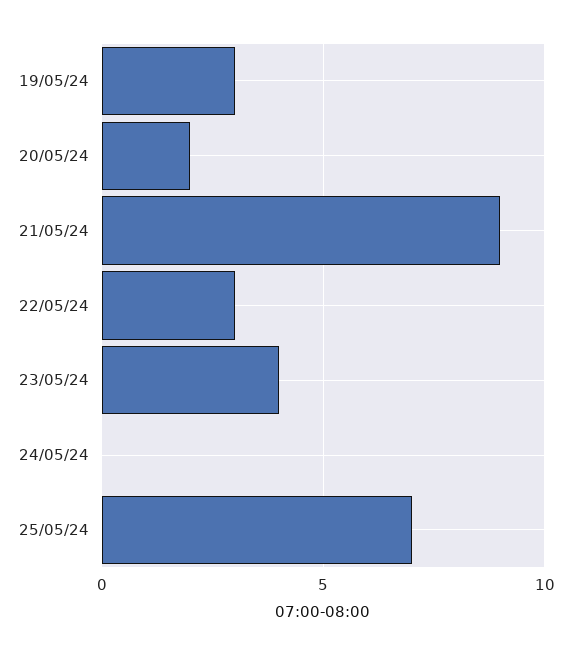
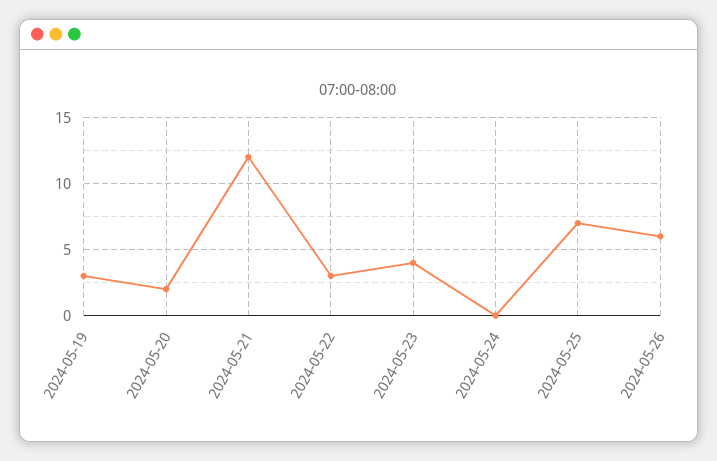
21/05/24: 9 -> 12
2024-05-26: none -> 6

